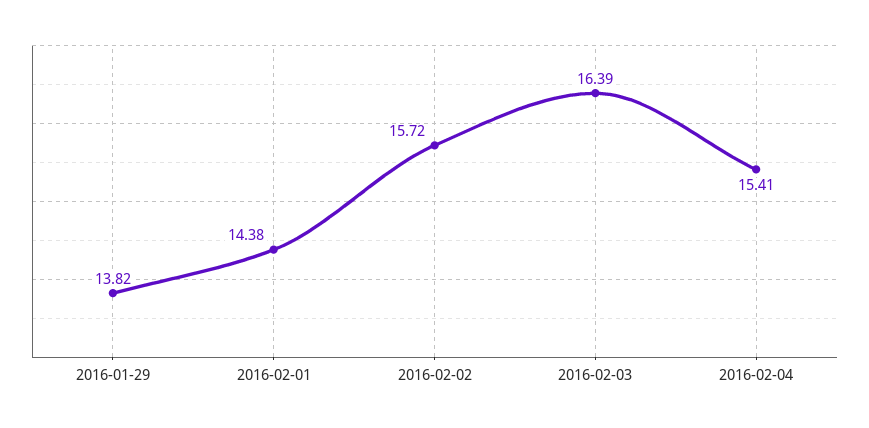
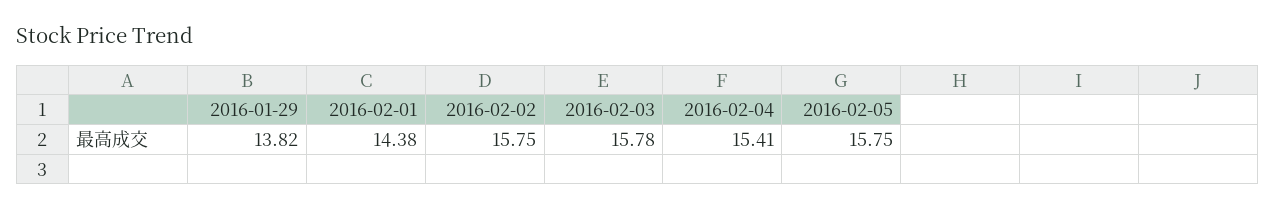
2016-02-02: 15.72 -> 15.75
2016-02-03: 16.39 -> 15.78
2016-02-05: none -> 15.75

